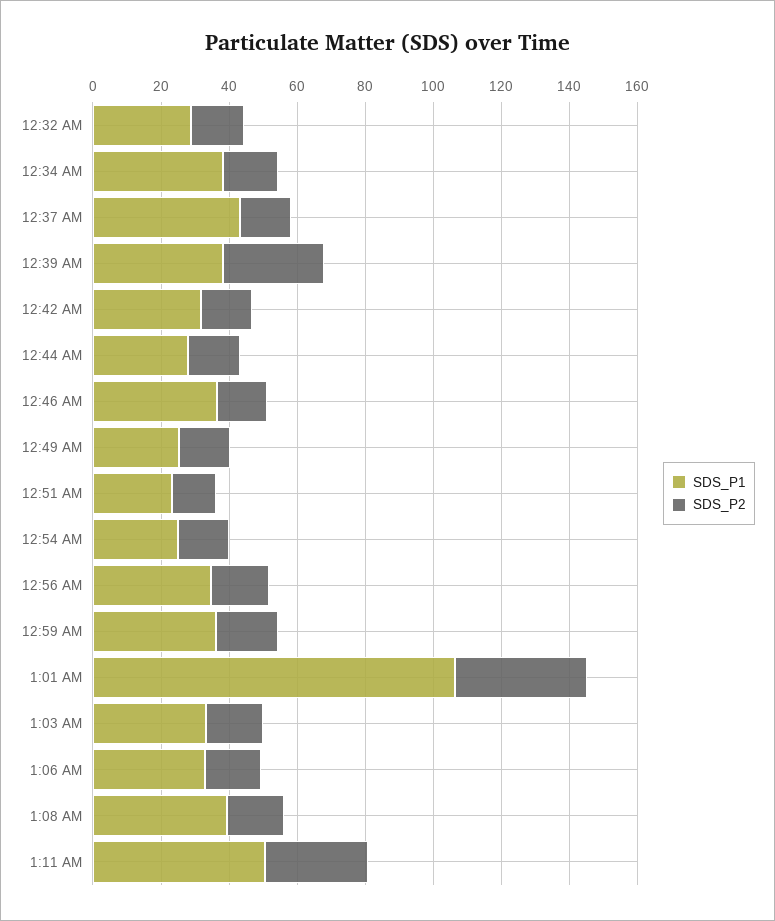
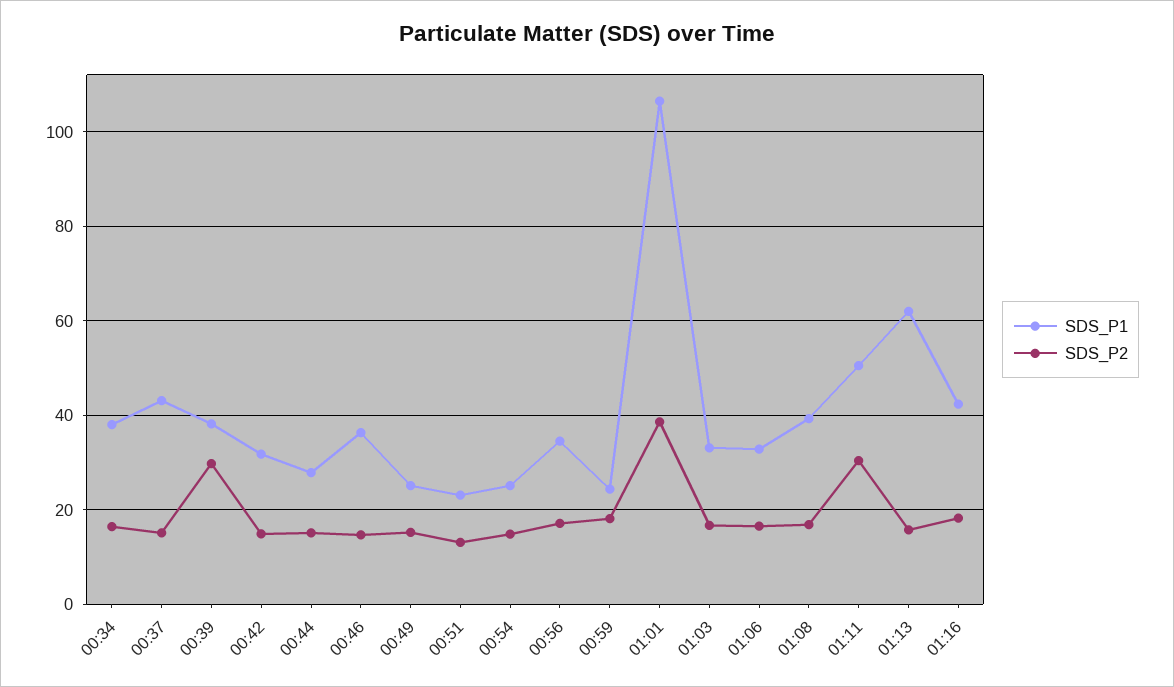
SDS_P1, 12:32 AM: 30 -> none
SDS_P2, 12:32 AM: 15 -> none
SDS_P1, 12:59 AM: 35 -> 24
SDS_P1, 01:13: none -> 62
SDS_P2, 01:13: none -> 16
SDS_P1, 01:16: none -> 42
SDS_P2, 01:16: none -> 18

